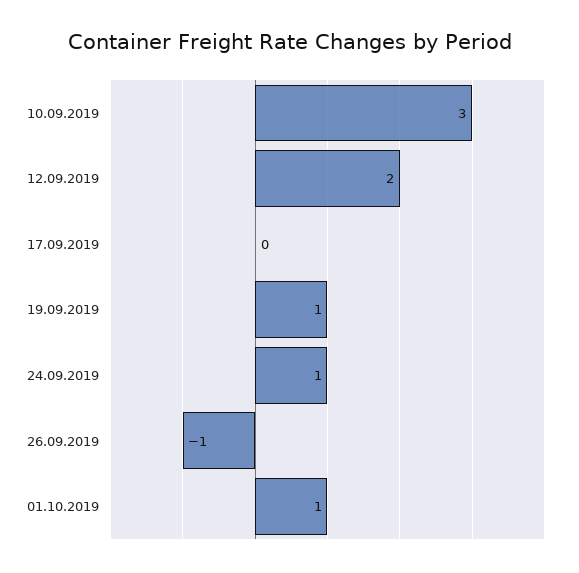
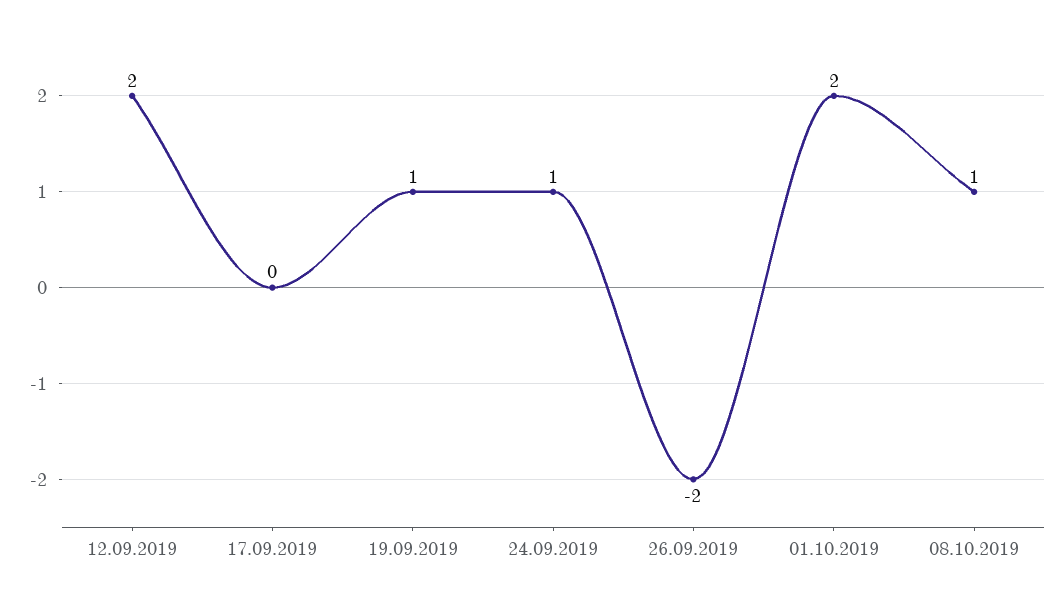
10.09.2019: 3 -> none
26.09.2019: -1 -> -2
01.10.2019: 1 -> 2
08.10.2019: none -> 1

